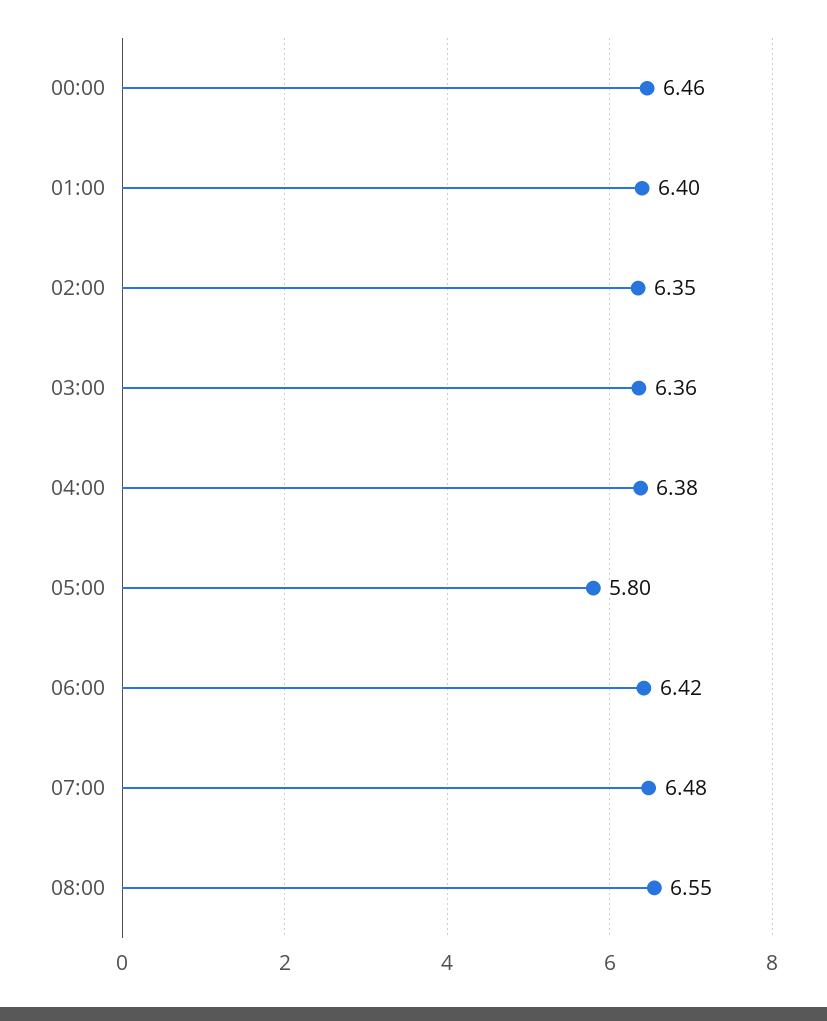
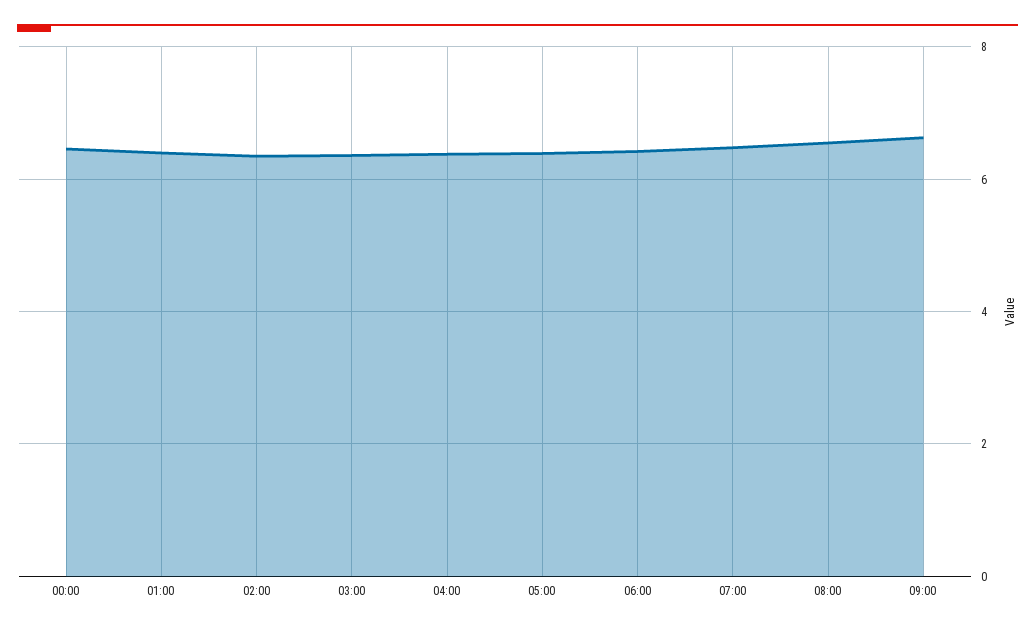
05:00: 5.8 -> 6.4
09:00: none -> 6.6

